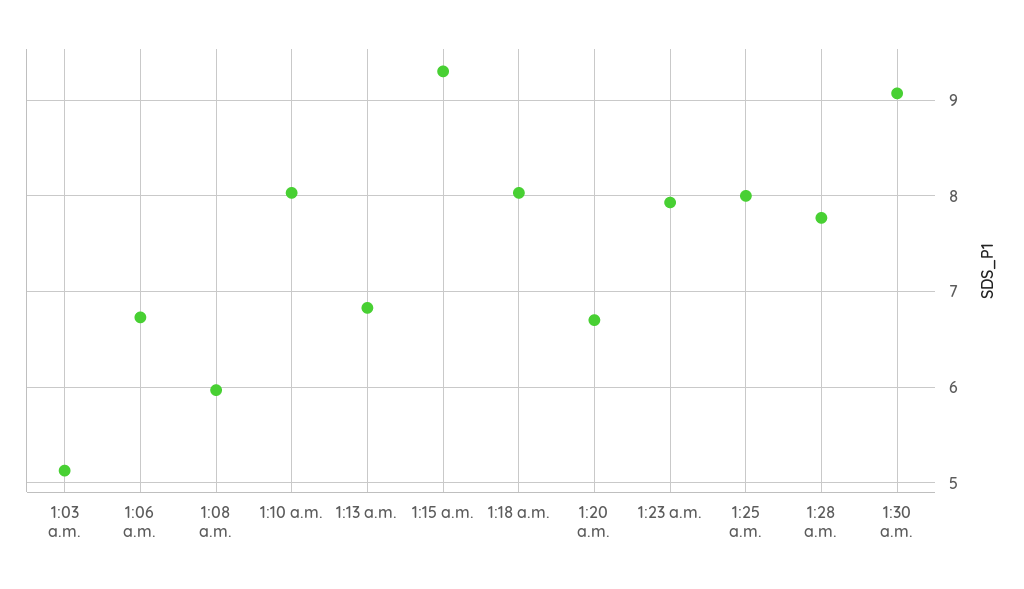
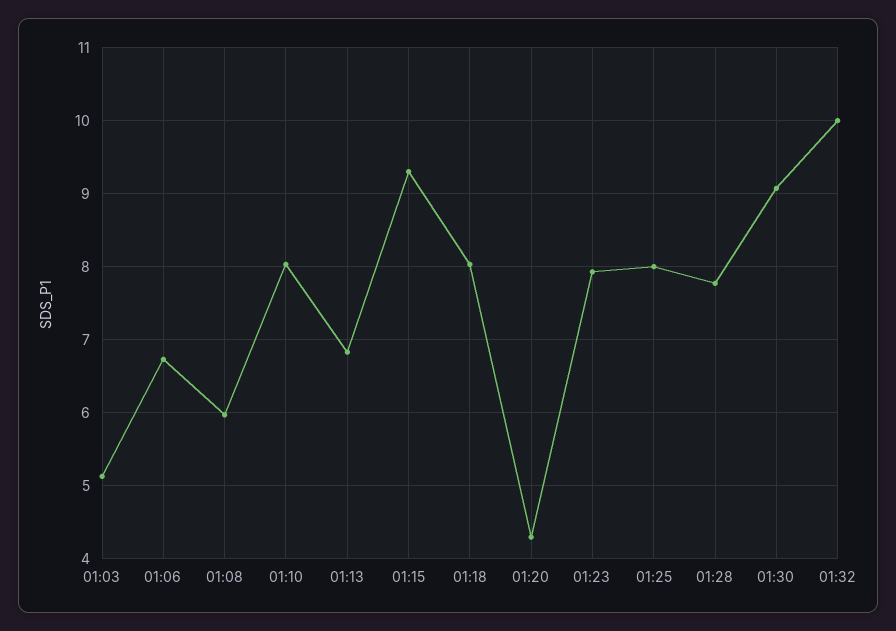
1:20 a.m.: 6.7 -> 4.3
01:32: none -> 10

